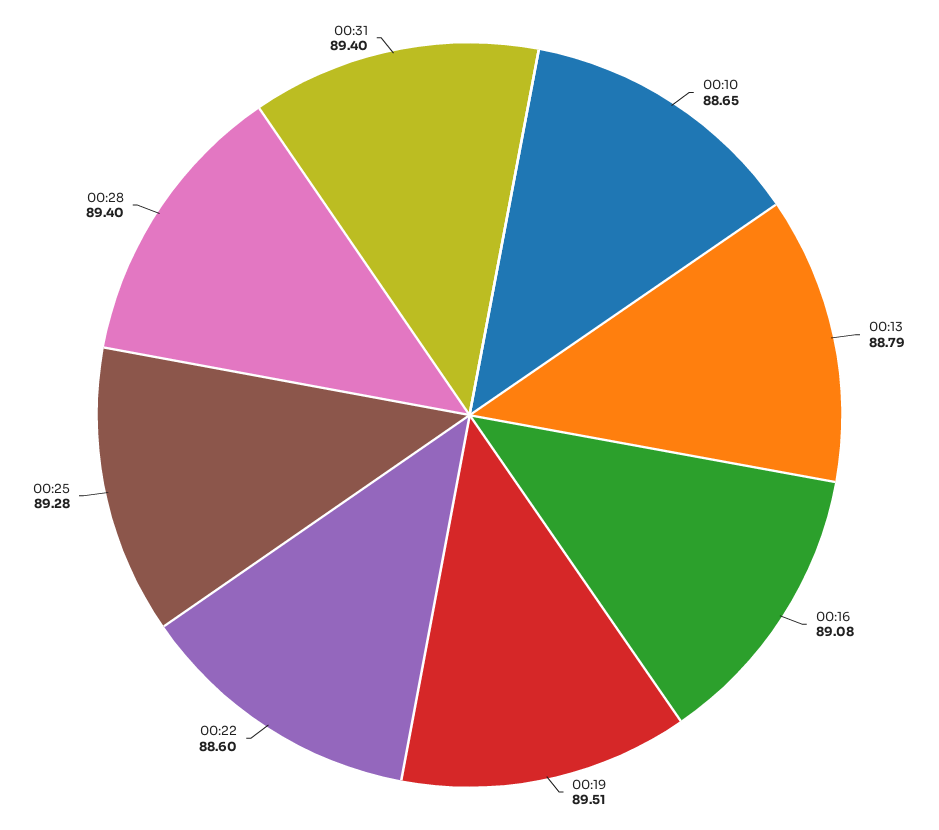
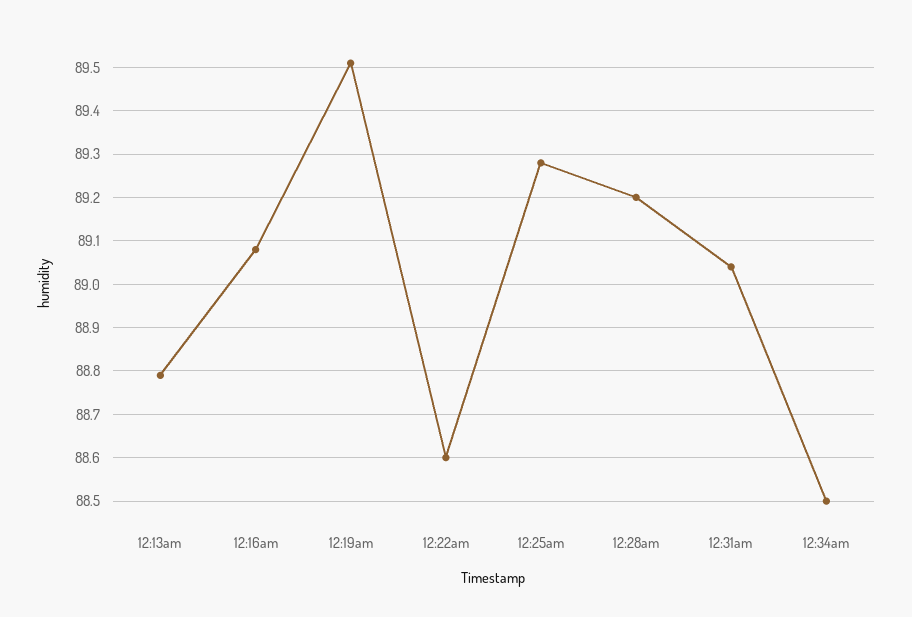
00:10: 88.65 -> none
00:28: 89.4 -> 89.2
00:31: 89.4 -> 89.05
12:34am: none -> 88.5

